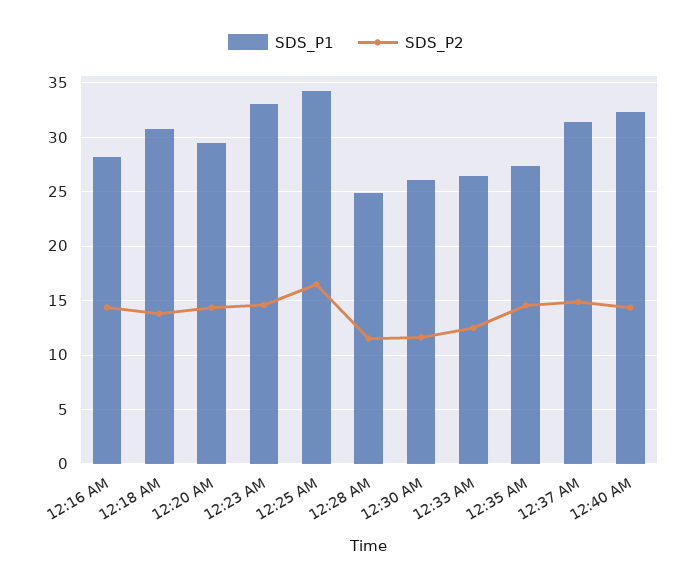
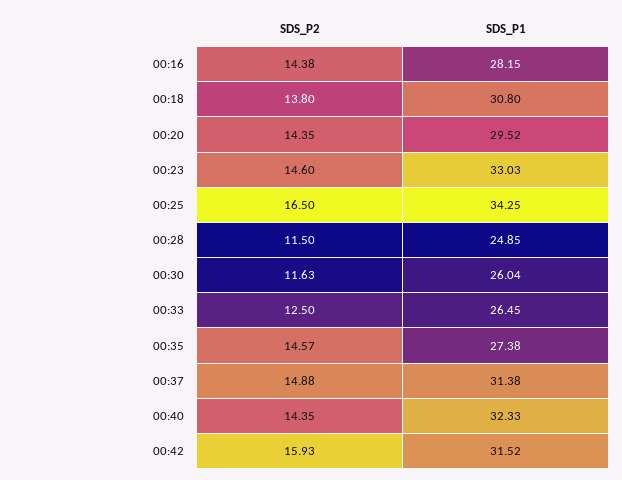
SDS_P2, 00:42: none -> 15.93
SDS_P1, 00:42: none -> 31.52

